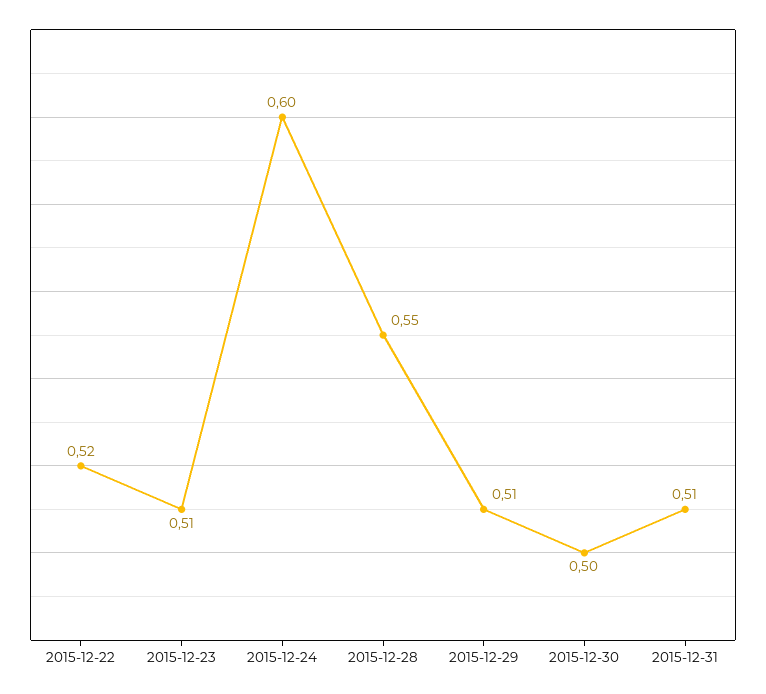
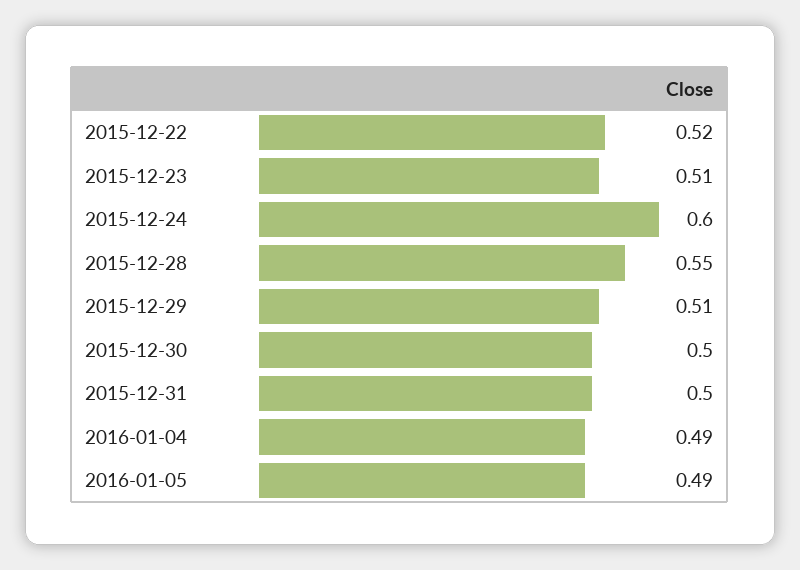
2015-12-31: 0.51 -> 0.5
2016-01-04: none -> 0.49
2016-01-05: none -> 0.49

